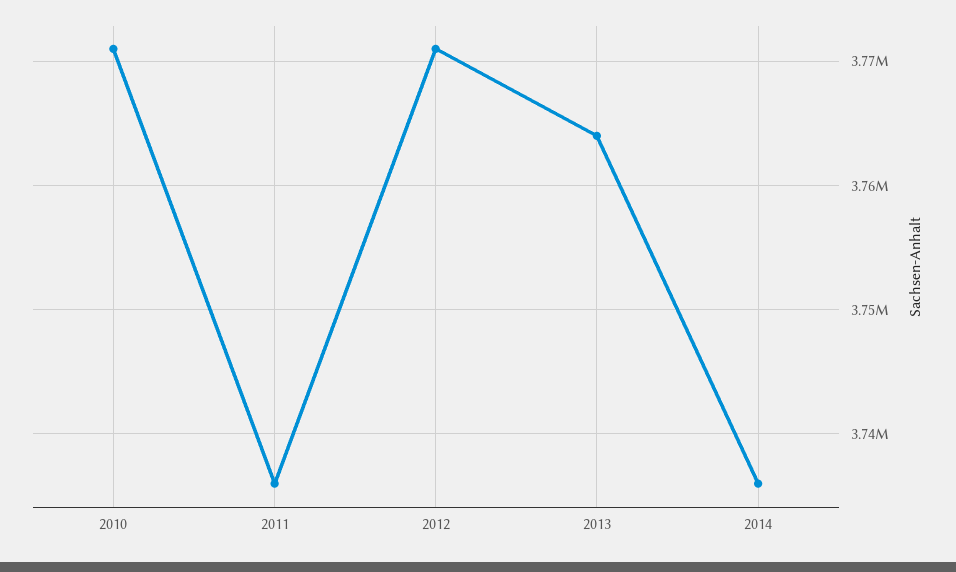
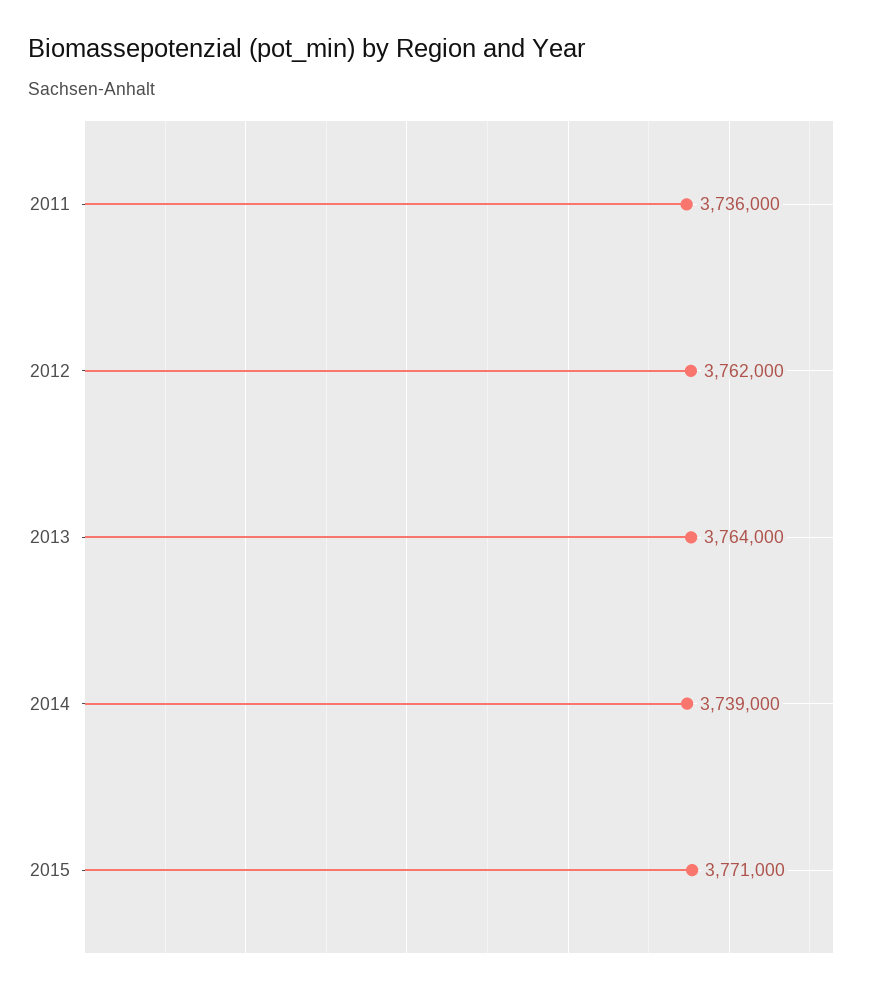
2010: 3771000 -> none
2012: 3771000 -> 3762000
2014: 3736000 -> 3739000
2015: none -> 3771000

